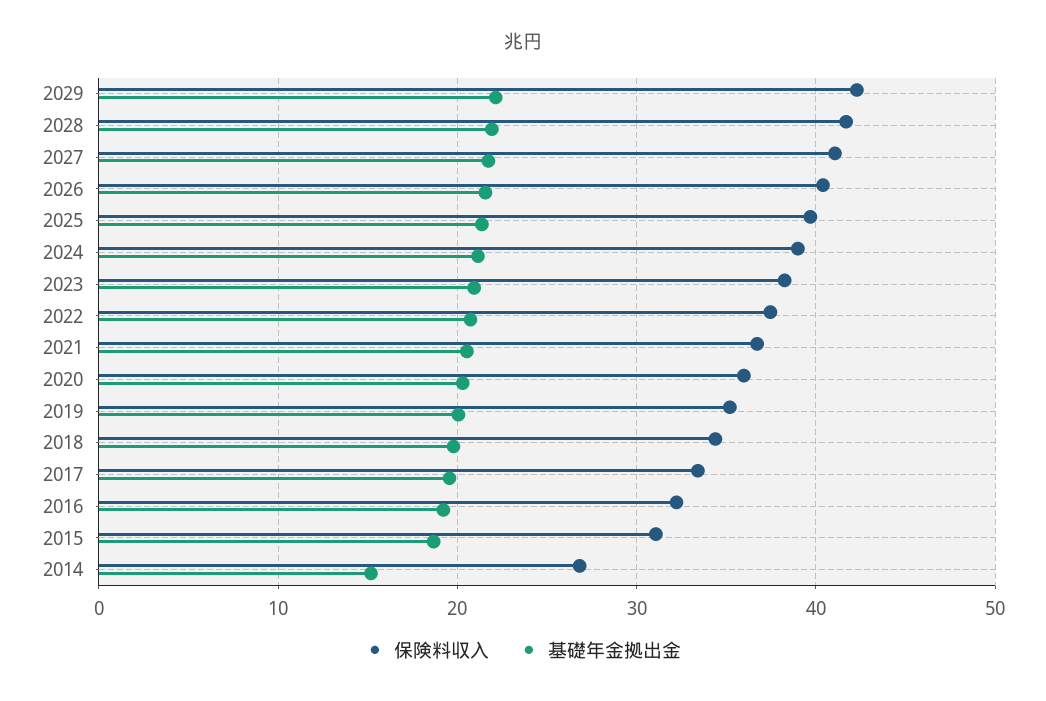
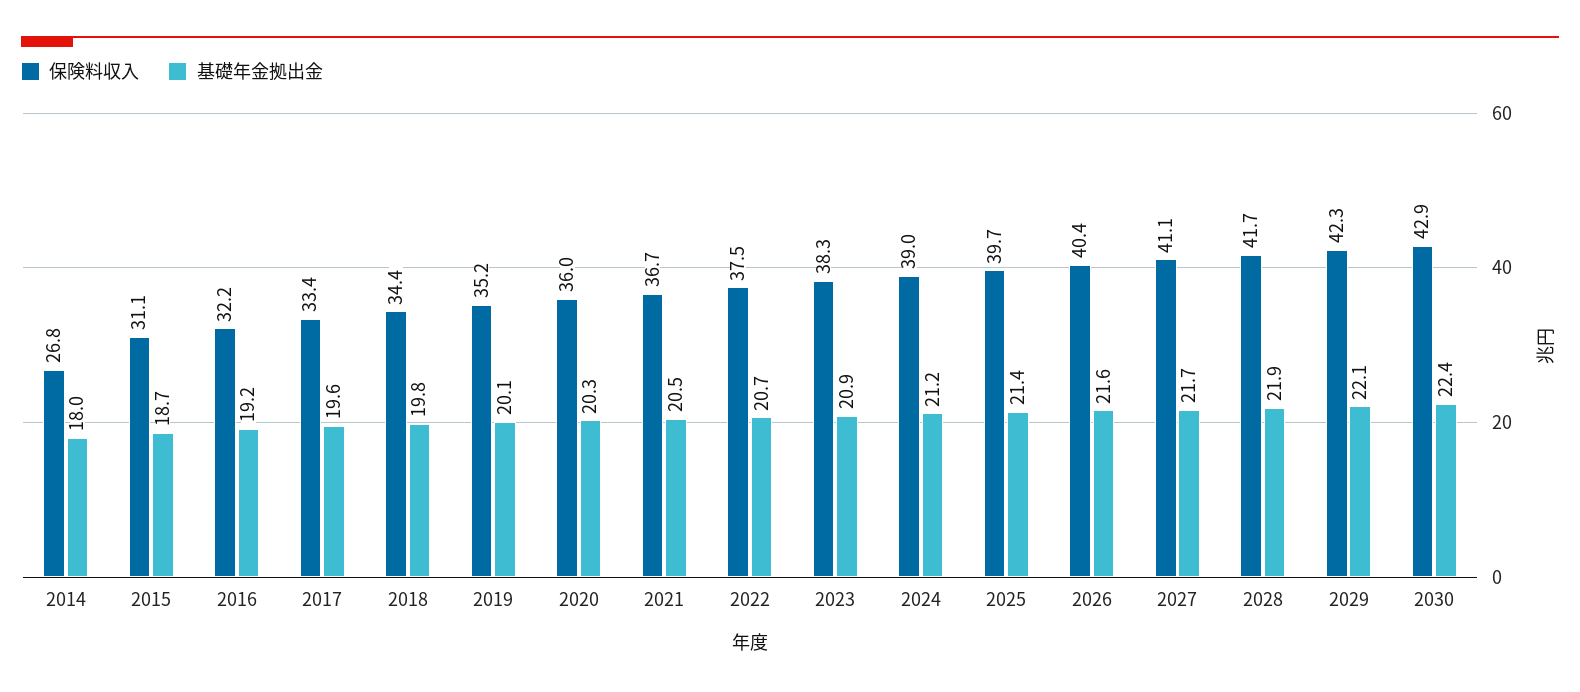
基礎年金拠出金, 2014: 15 -> 18
保険料収入, 2030: none -> 42.9
基礎年金拠出金, 2030: none -> 22.4

